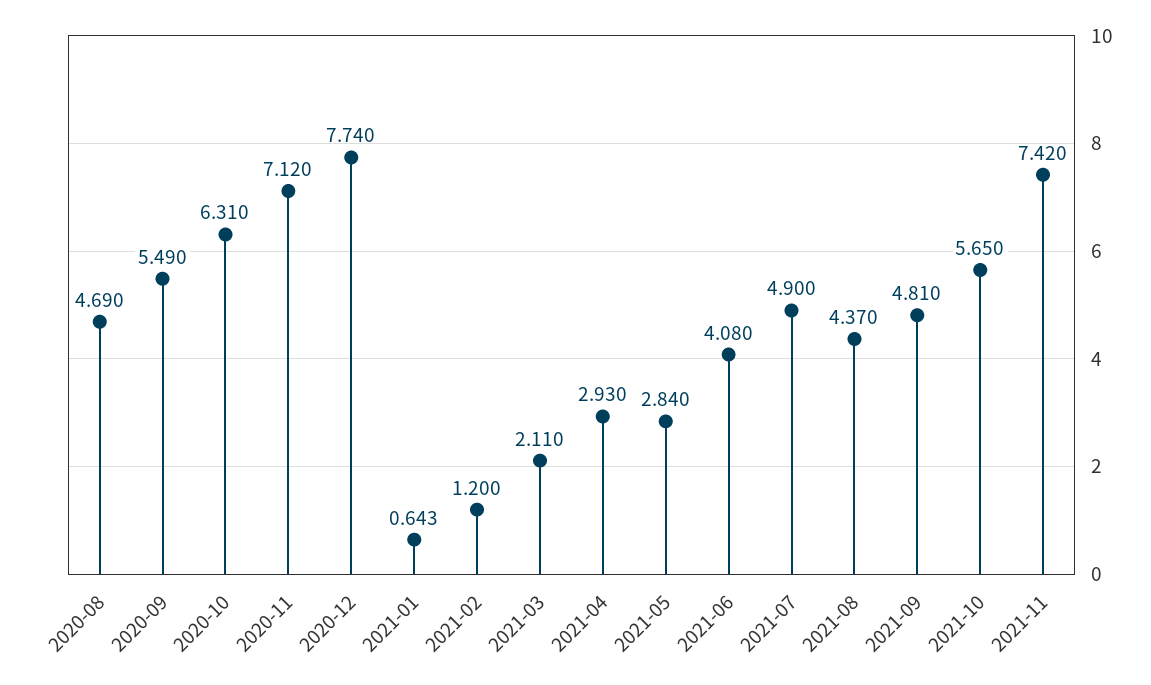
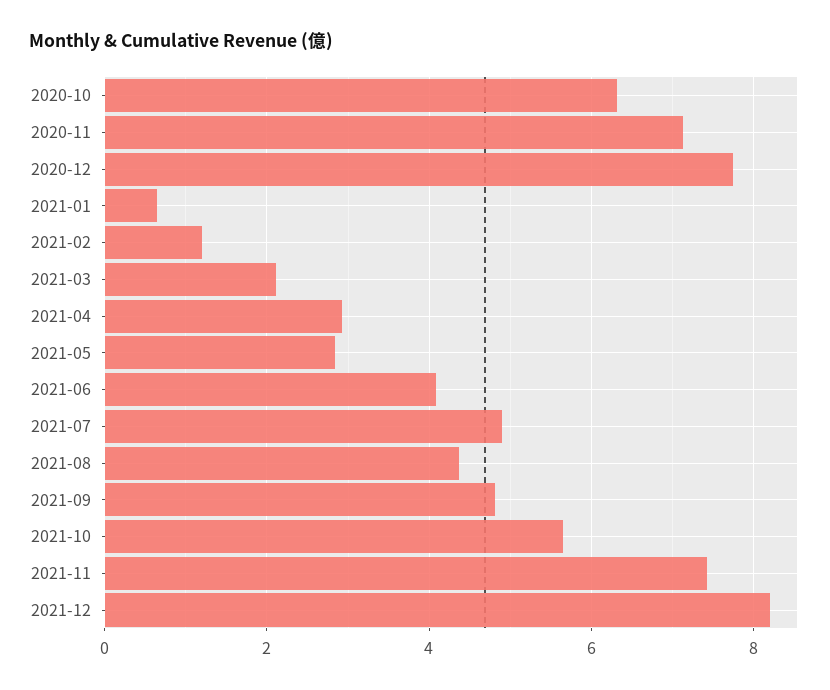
2020-08: 4.69 -> none
2020-09: 5.49 -> none
2021-12: none -> 8.2

